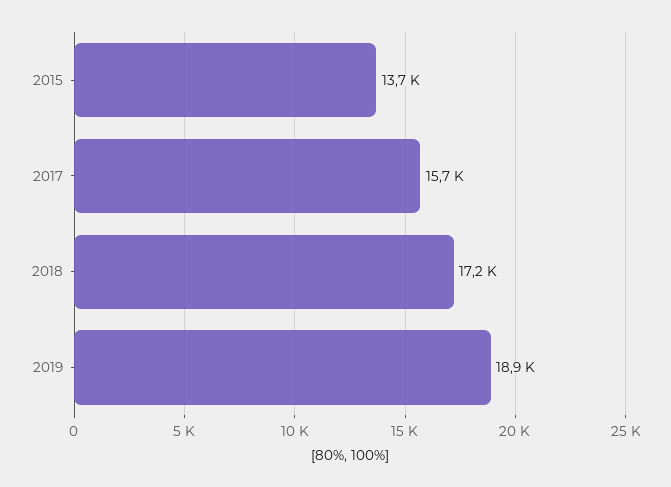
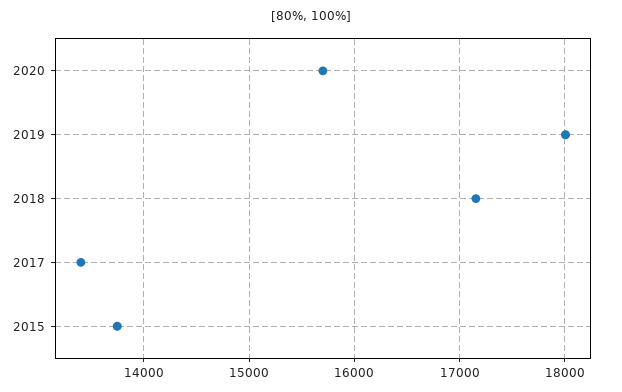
2017: 15700 -> 13400
2019: 18900 -> 18000
2020: none -> 15700

